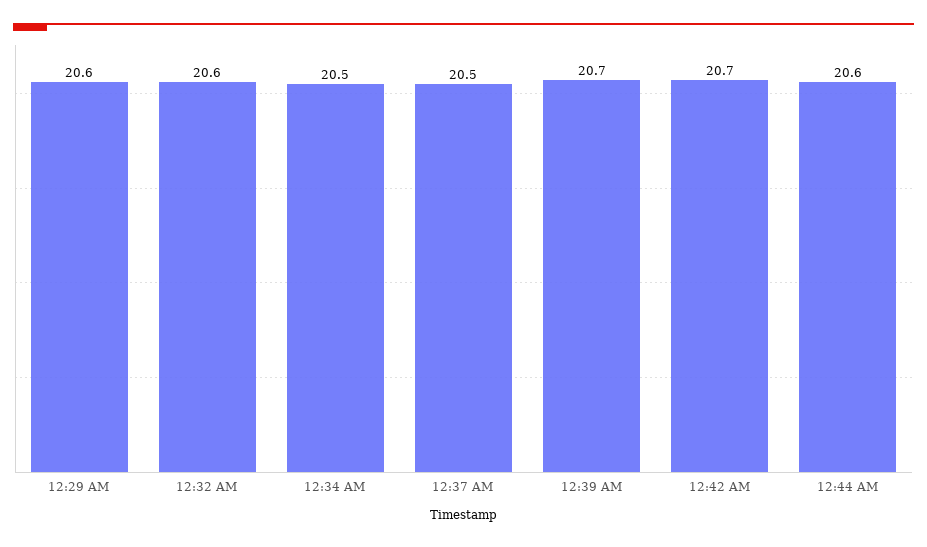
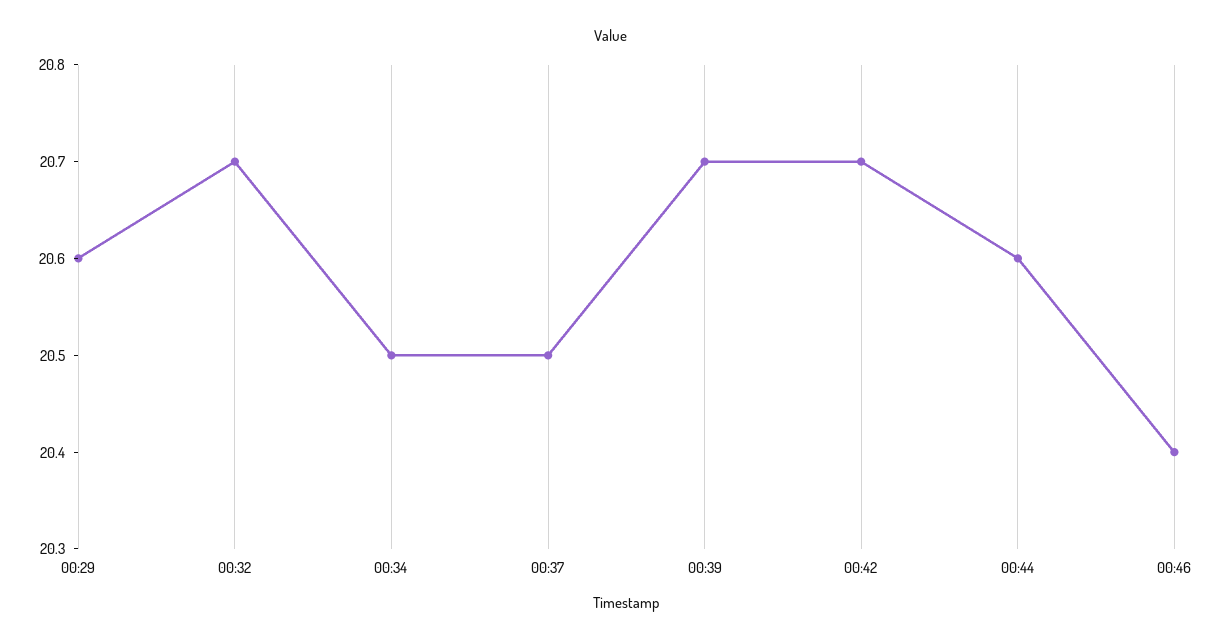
12:32 AM: 20.6 -> 20.7
00:46: none -> 20.4

